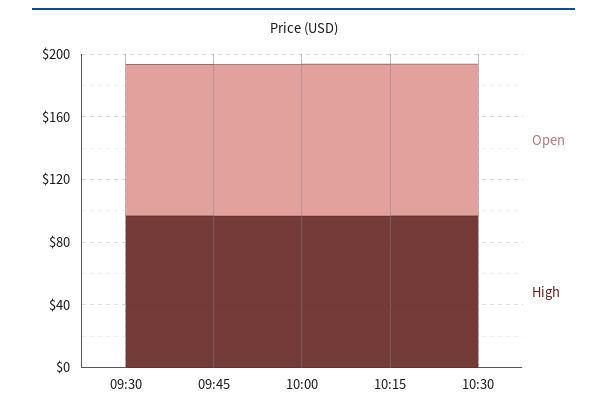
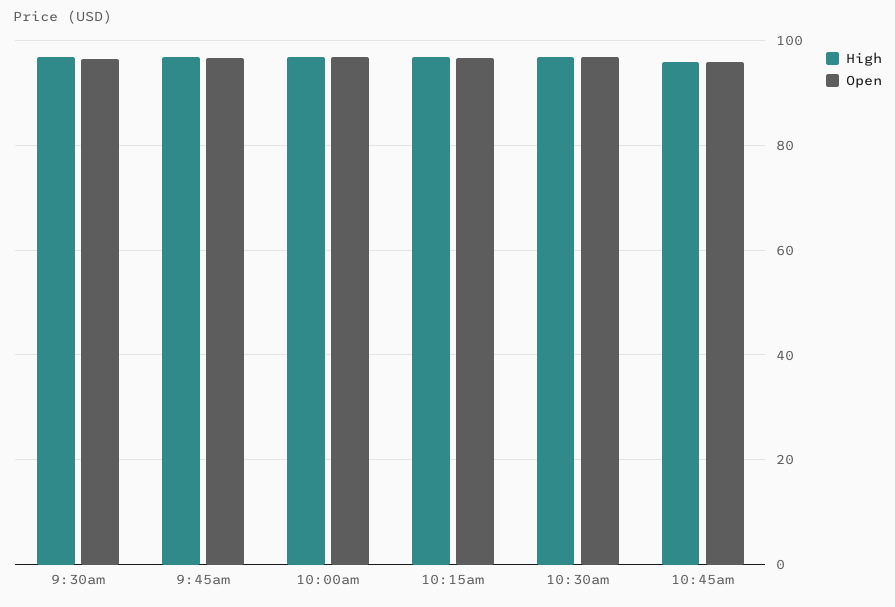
High, 10:45am: none -> 96
Open, 10:45am: none -> 96

